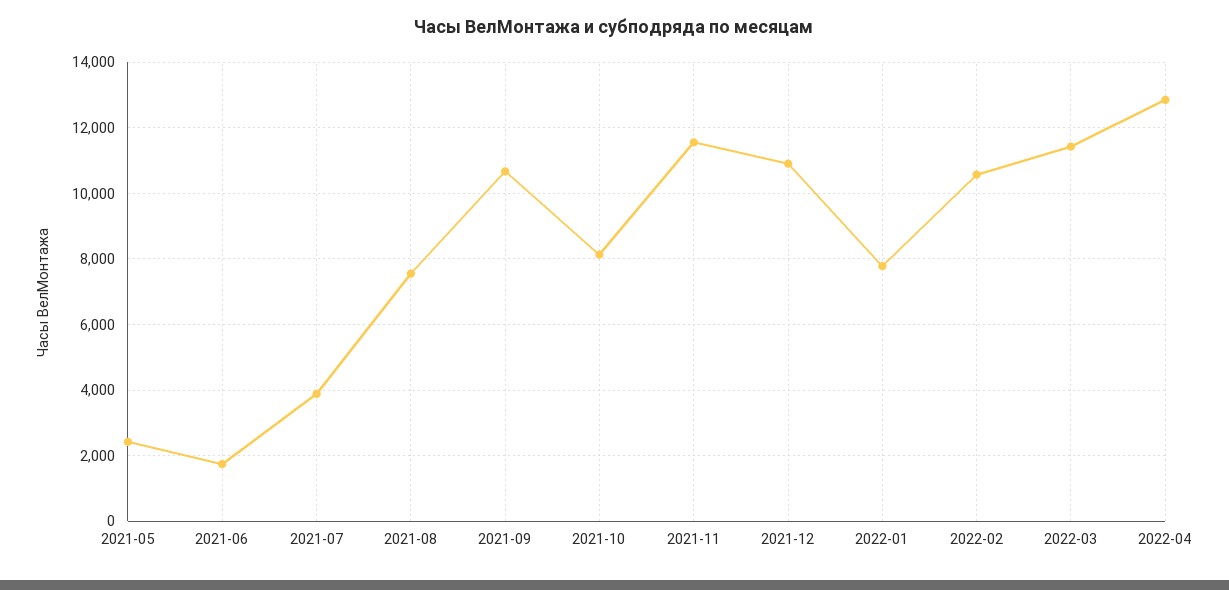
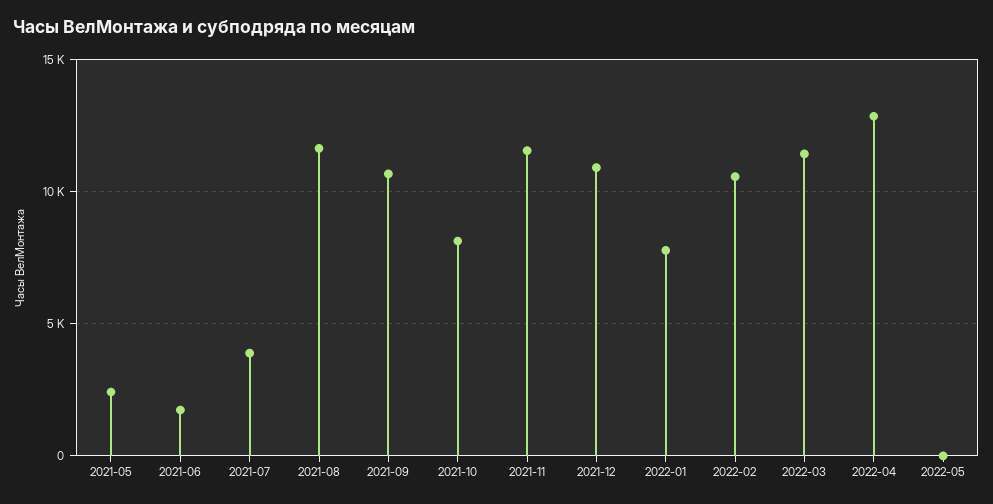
2021-08: 7600 -> 11500
2022-05: none -> 0

